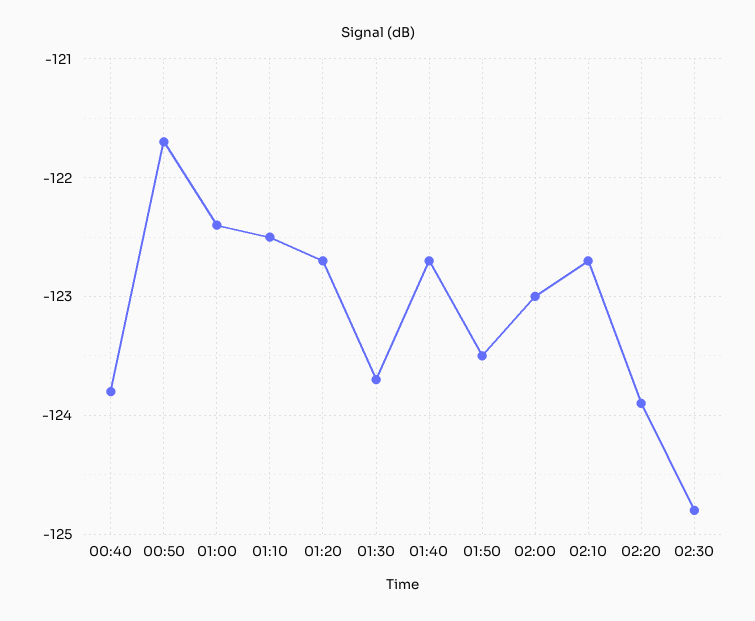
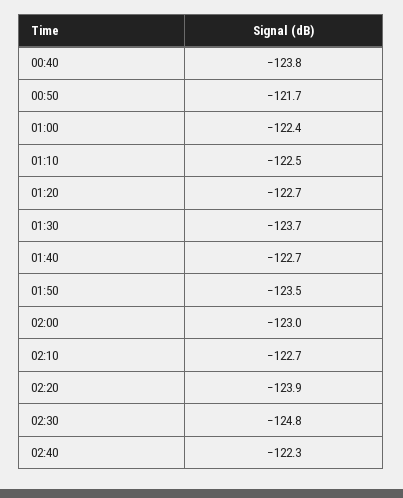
02:40: none -> -122.3

